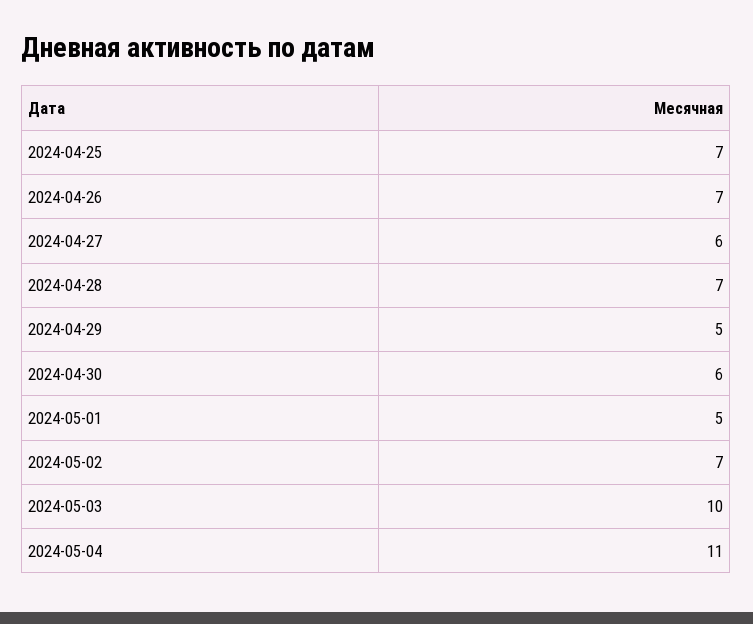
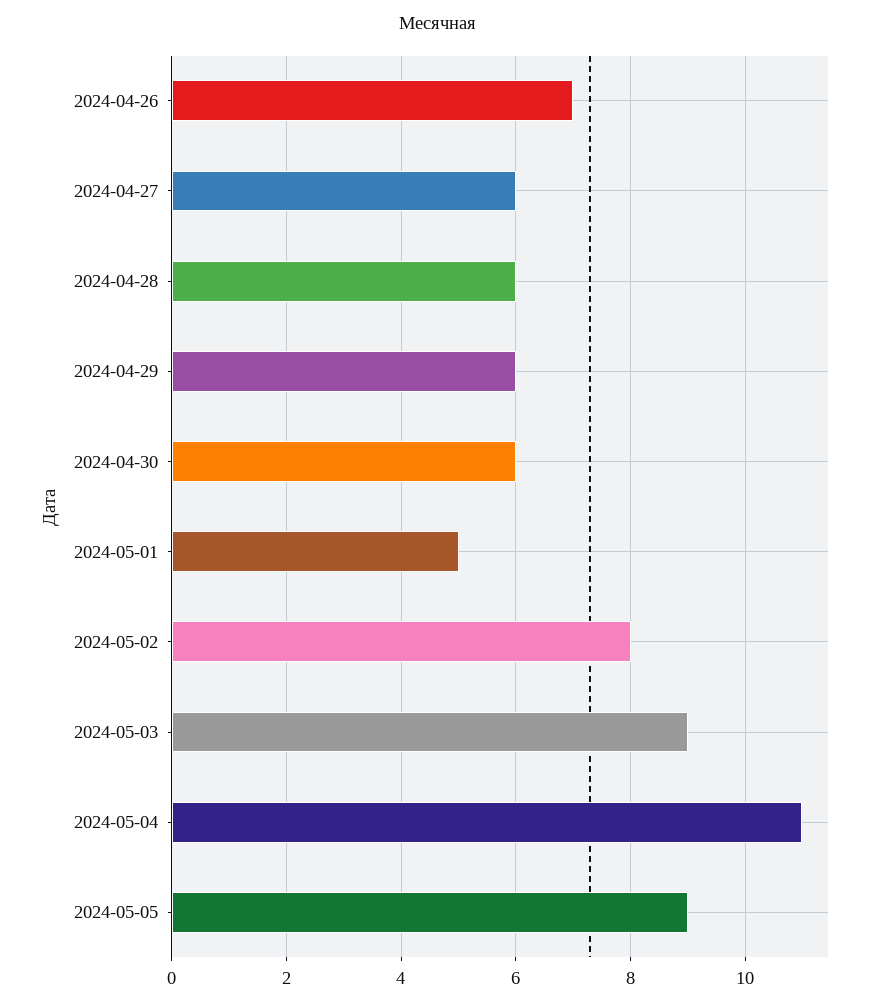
2024-04-25: 7 -> none
2024-04-28: 7 -> 6
2024-04-29: 5 -> 6
2024-05-02: 7 -> 8
2024-05-03: 10 -> 9
2024-05-05: none -> 9

